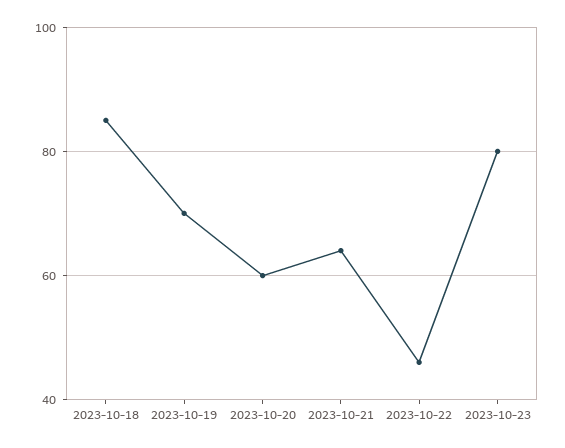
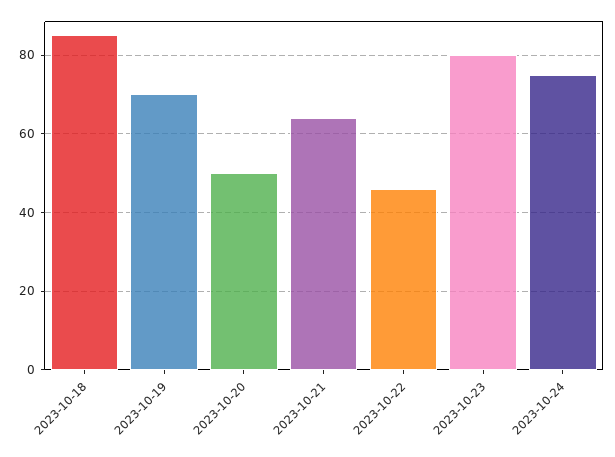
2023-10-20: 60 -> 50
2023-10-24: none -> 75

